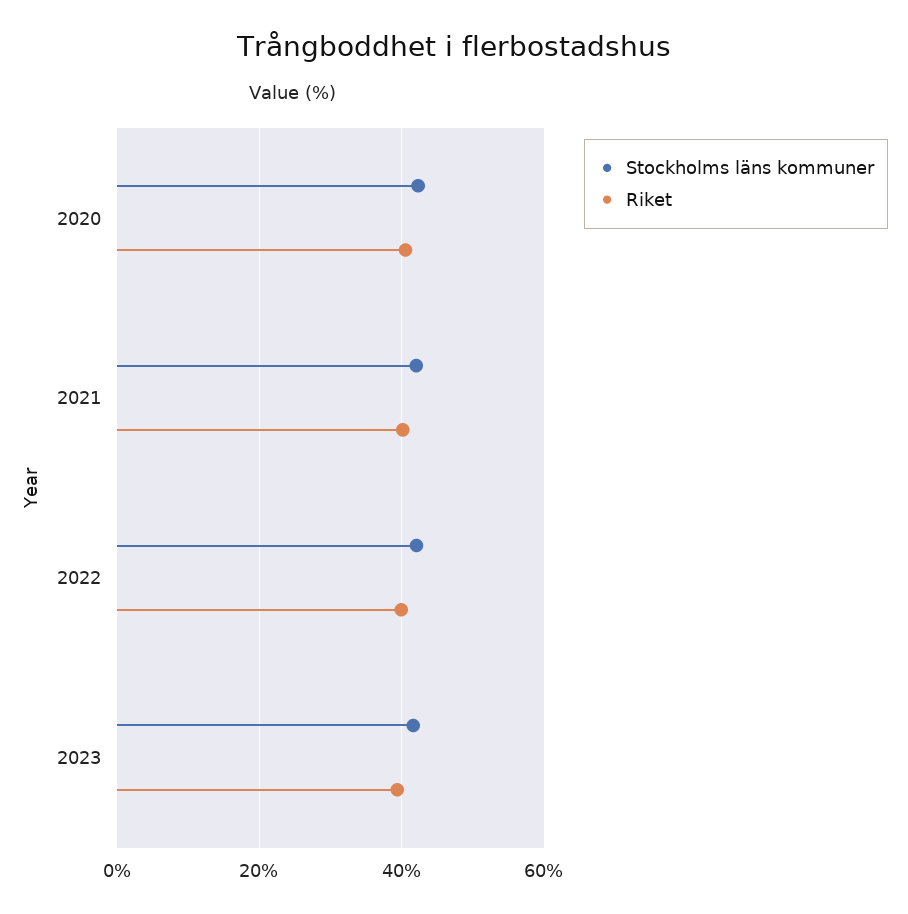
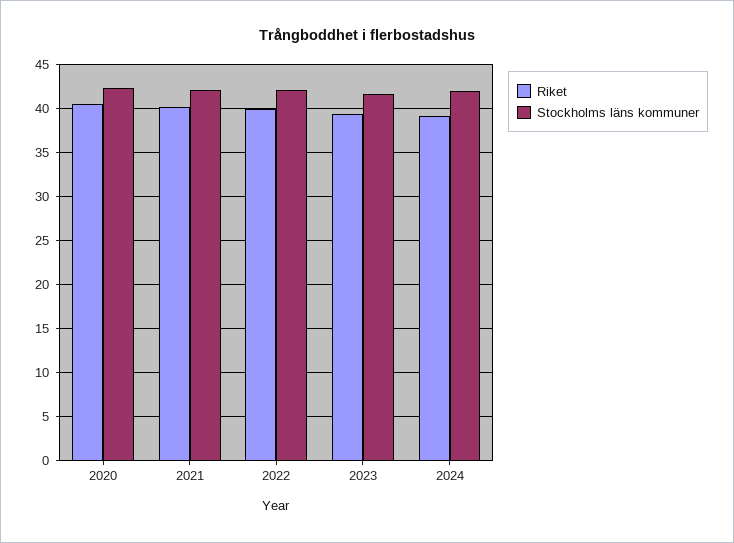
Riket, 2024: none -> 39
Stockholms läns kommuner, 2024: none -> 42

